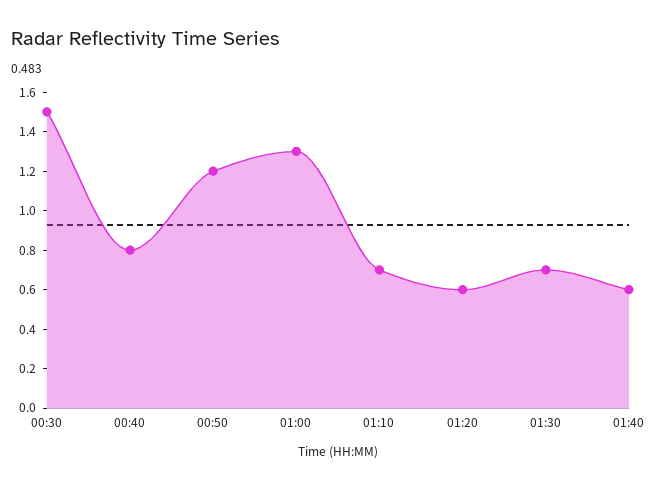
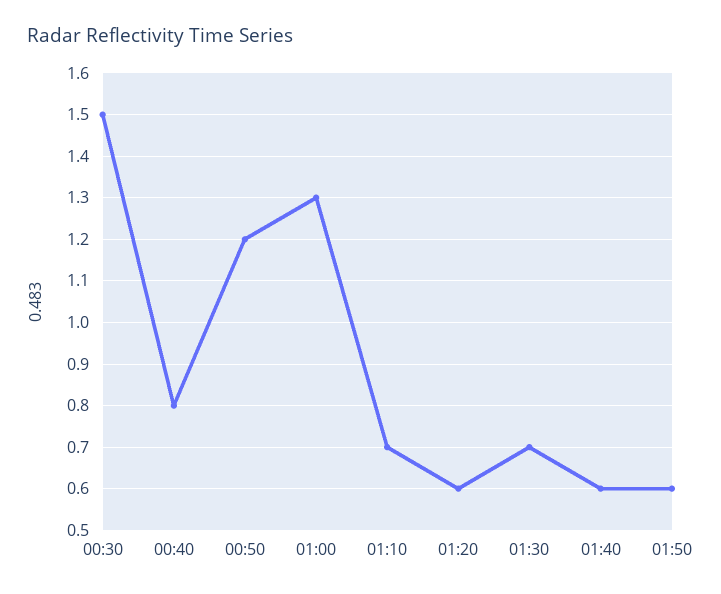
01:50: none -> 0.6

